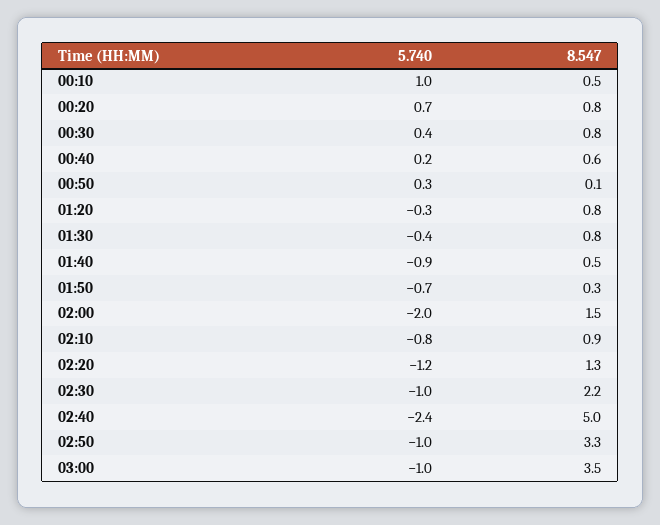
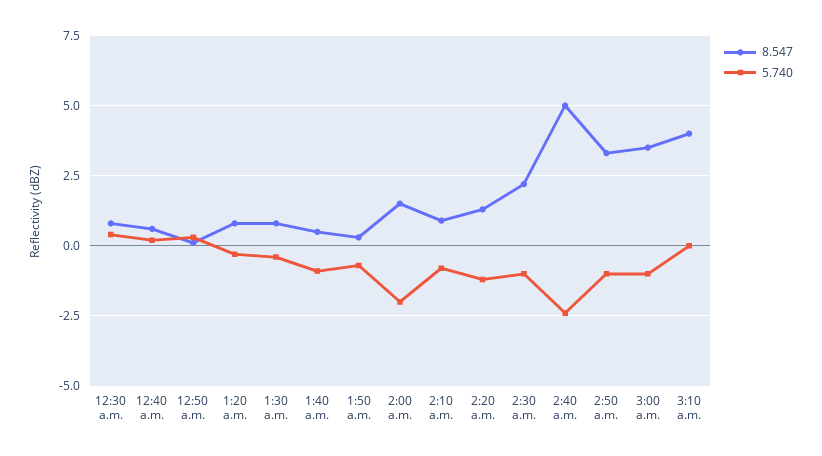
5.740, 00:10: 1 -> none
8.547, 00:10: 0.5 -> none
5.740, 00:20: 0.7 -> none
8.547, 00:20: 0.8 -> none
8.547, 3:10 a.m.: none -> 4
5.740, 3:10 a.m.: none -> 0

